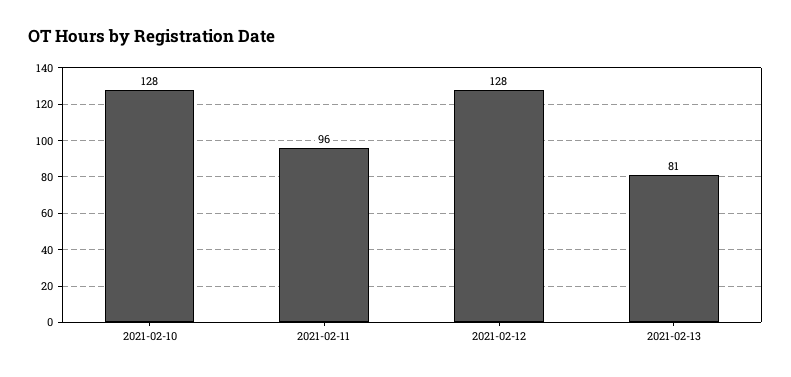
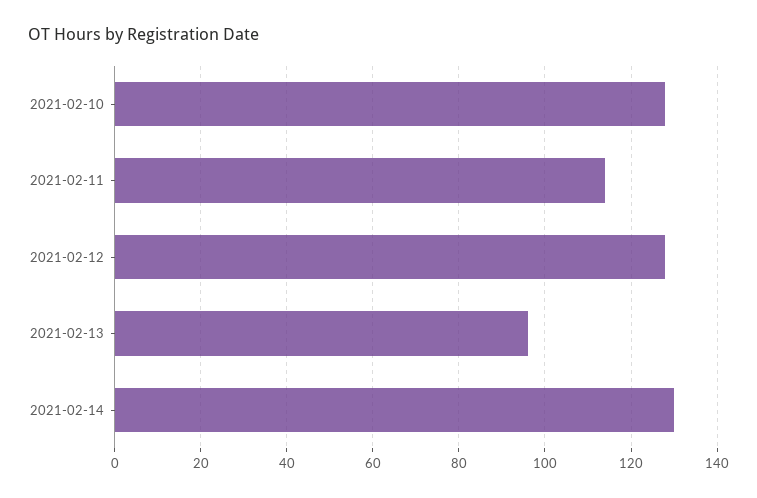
2021-02-11: 96 -> 115
2021-02-13: 81 -> 95
2021-02-14: none -> 130

